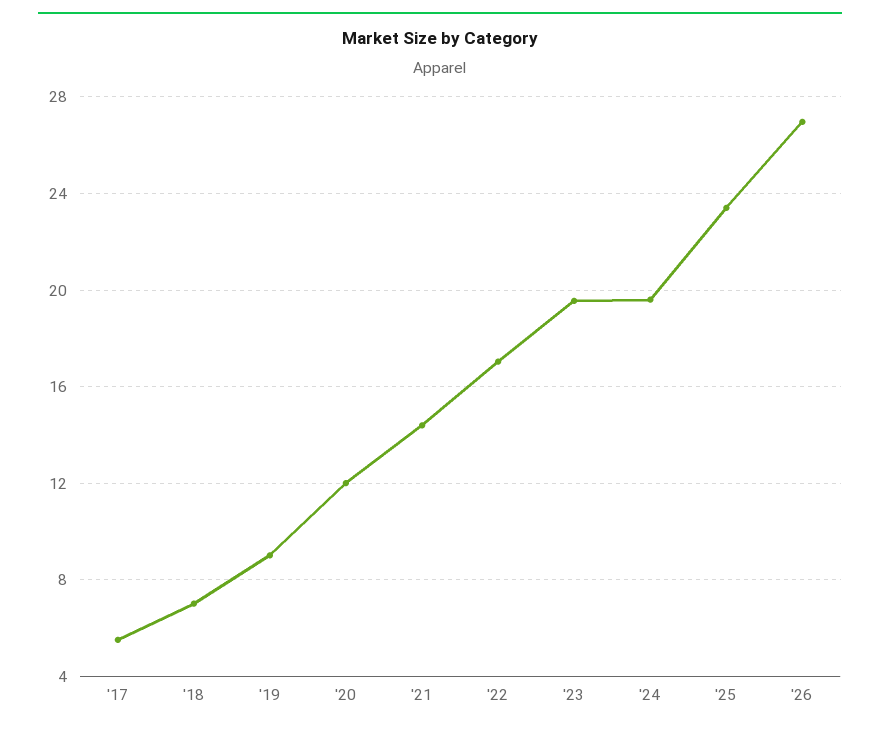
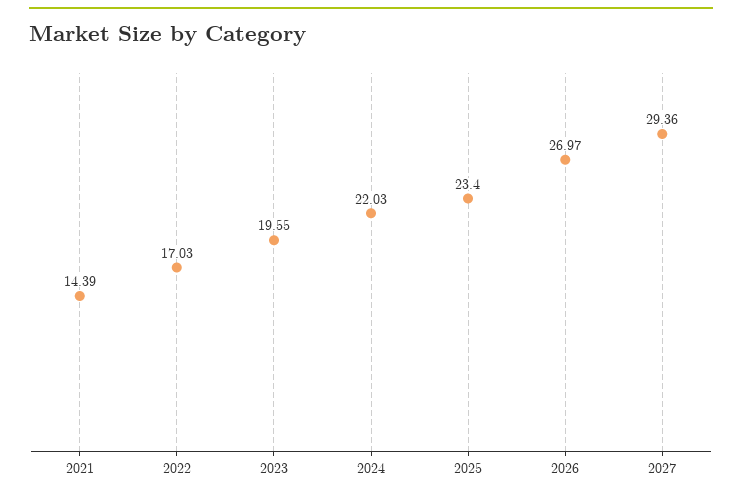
'17: 5.5 -> none
'18: 7 -> none
'19: 9 -> none
'20: 12 -> none
'24: 19.5 -> 22.03
2027: none -> 29.36

